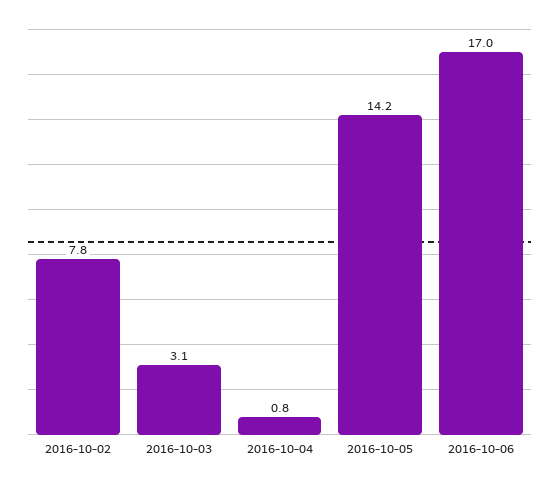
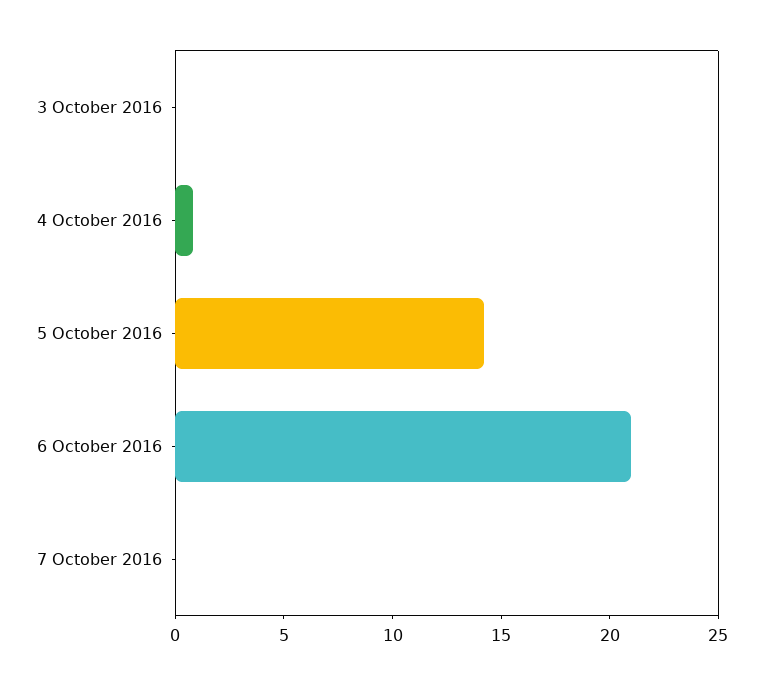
2016-10-02: 7.8 -> none
2016-10-03: 3.1 -> 0
2016-10-06: 17 -> 21
7 October 2016: none -> 0

